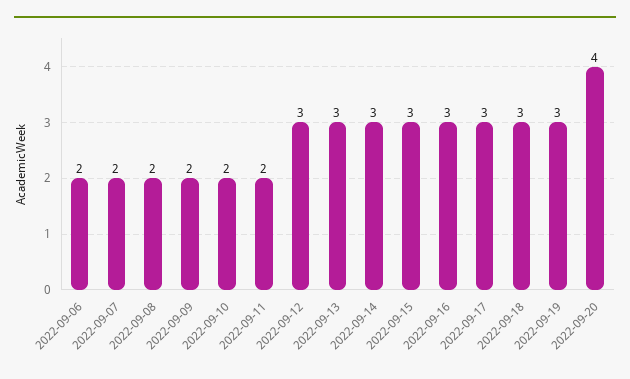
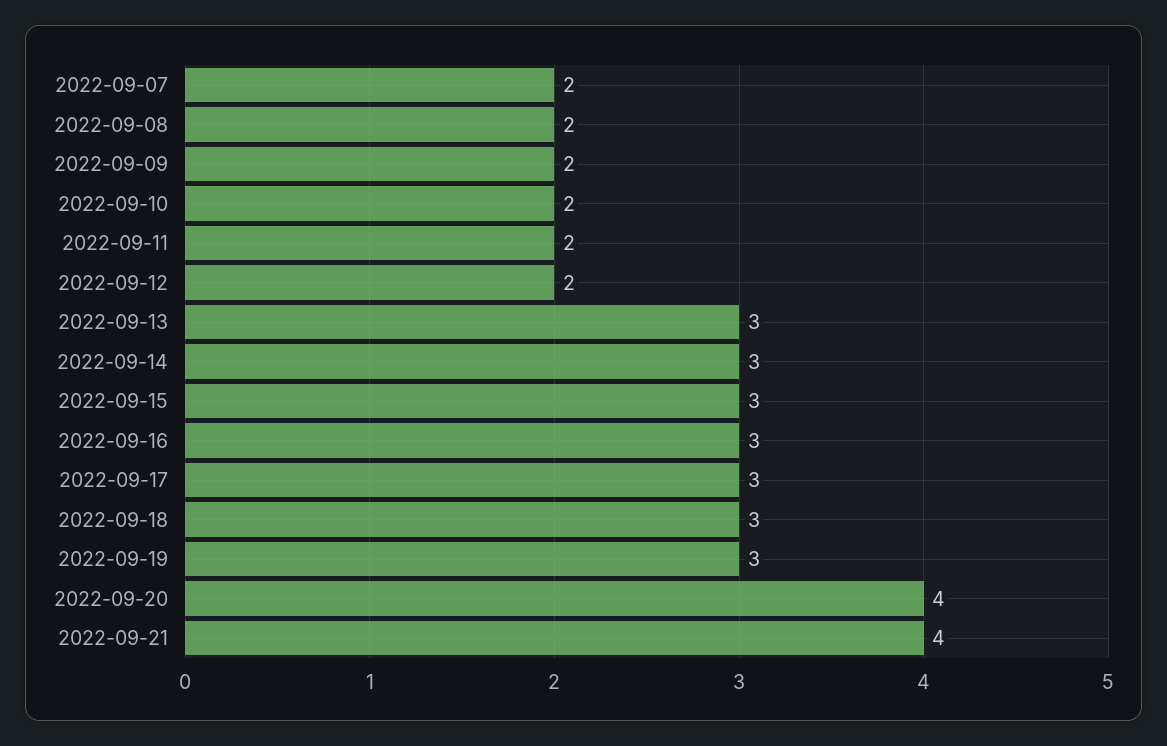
2022-09-06: 2 -> none
2022-09-12: 3 -> 2
2022-09-21: none -> 4

